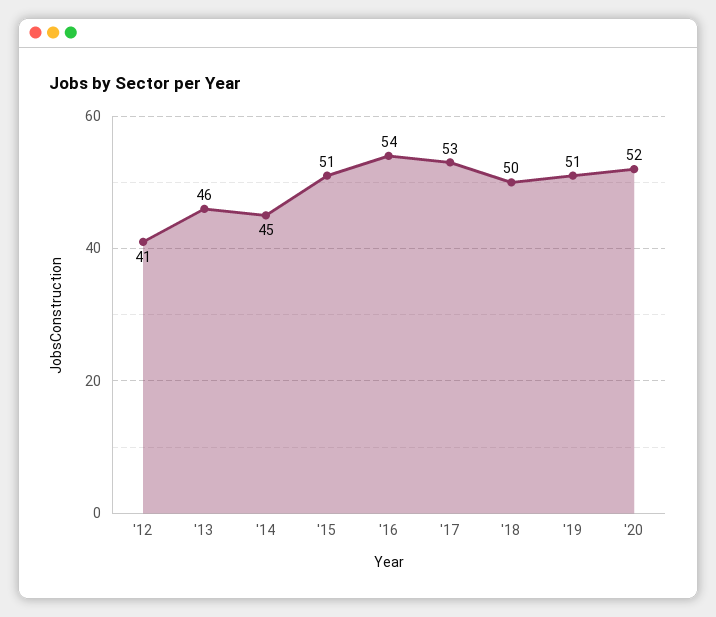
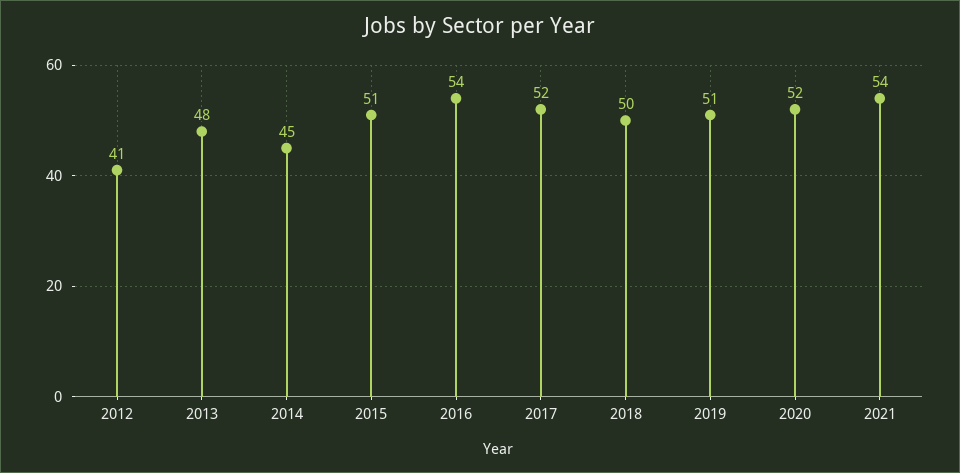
'13: 46 -> 48
'17: 53 -> 52
2021: none -> 54

